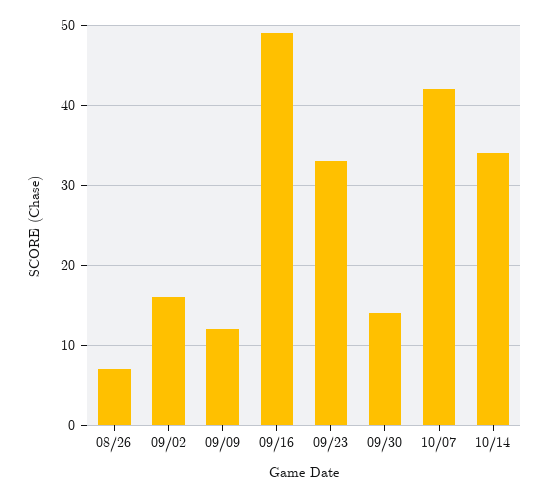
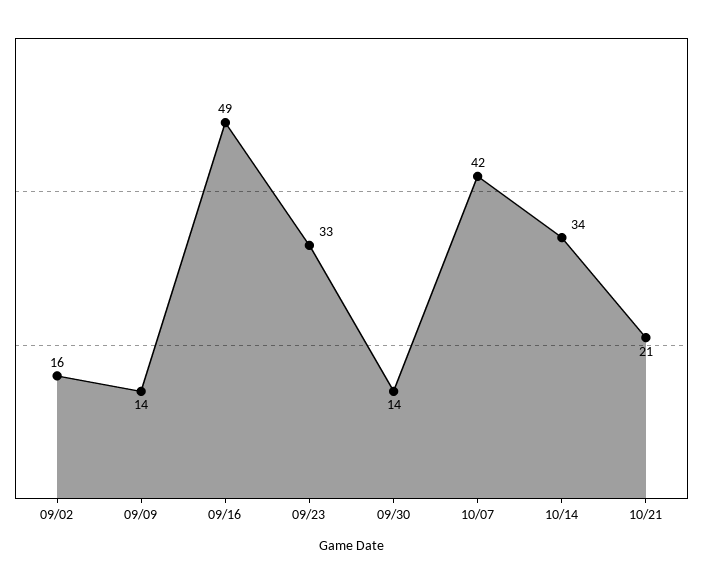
08/26: 7 -> none
09/09: 12 -> 14
10/21: none -> 21

